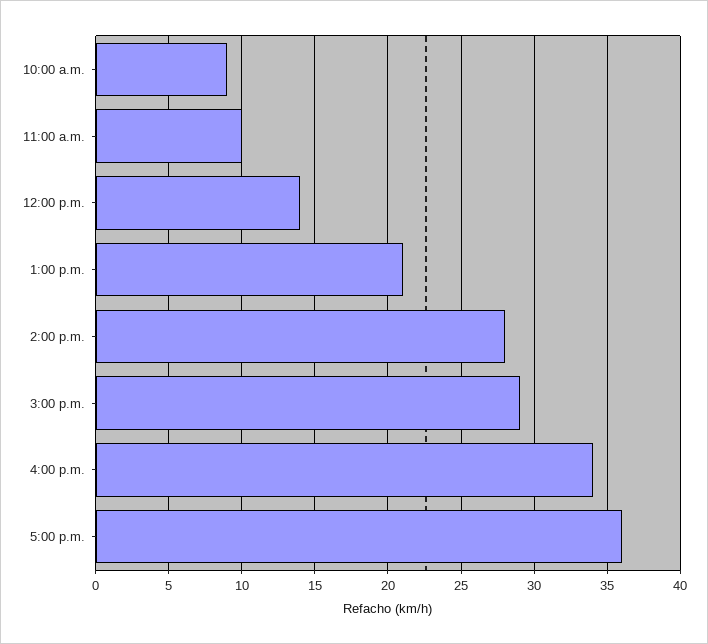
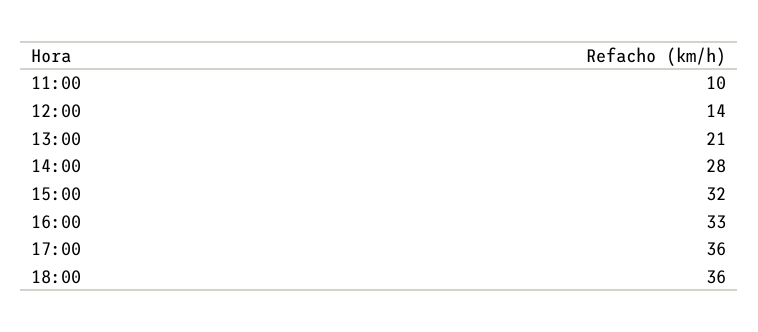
10:00 a.m.: 9 -> none
3:00 p.m.: 29 -> 32
4:00 p.m.: 34 -> 33
18:00: none -> 36

